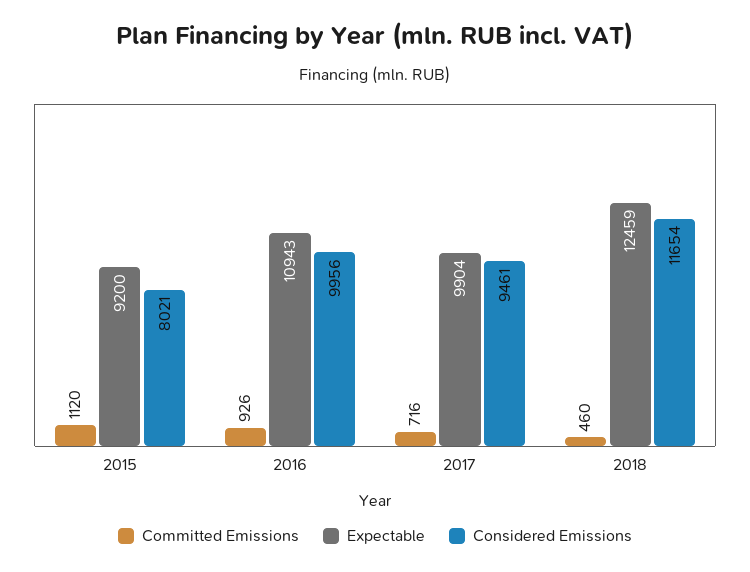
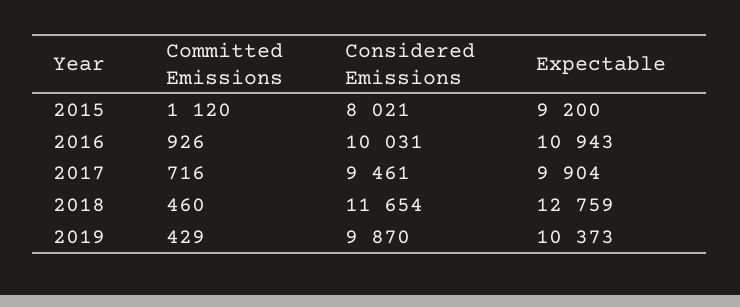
Considered Emissions, 2016: 9956 -> 10031
Expectable, 2018: 12459 -> 12759
Committed Emissions, 2019: none -> 429
Considered Emissions, 2019: none -> 9870
Expectable, 2019: none -> 10373

